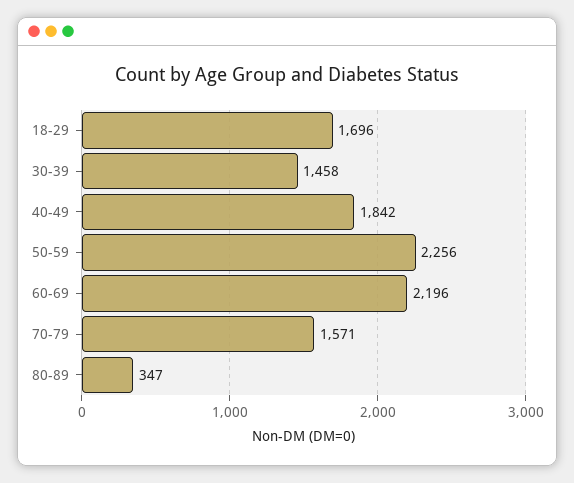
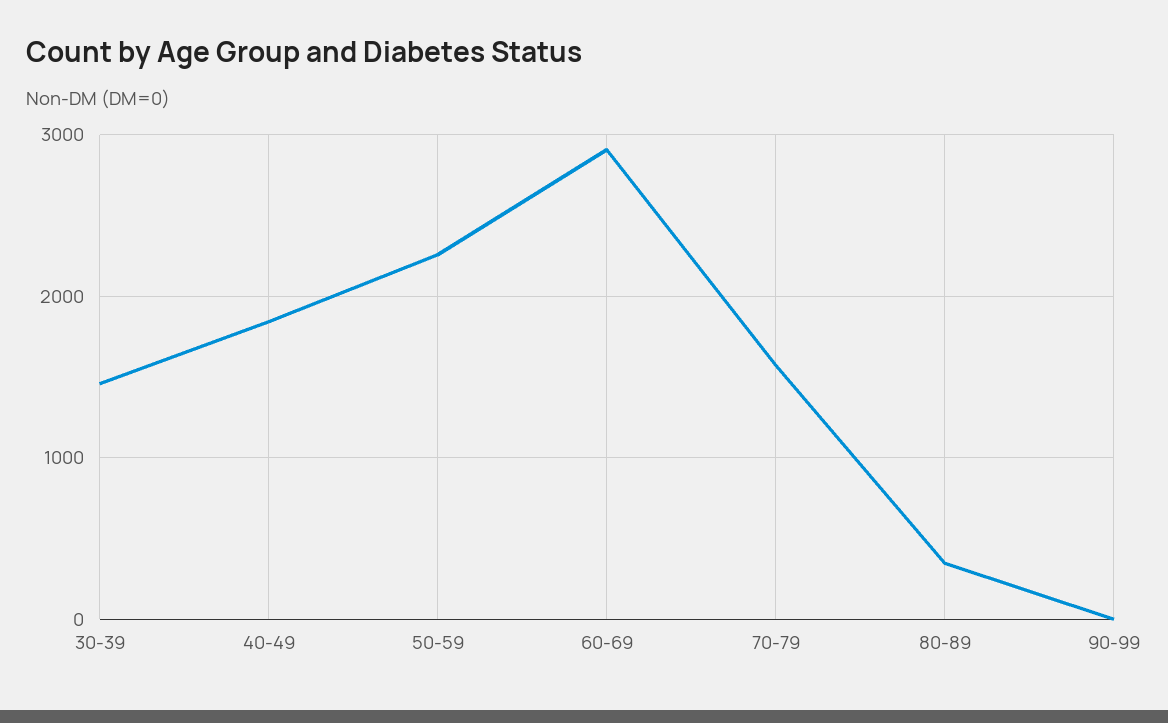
18-29: 1696 -> none
60-69: 2196 -> 2900
90-99: none -> 0

